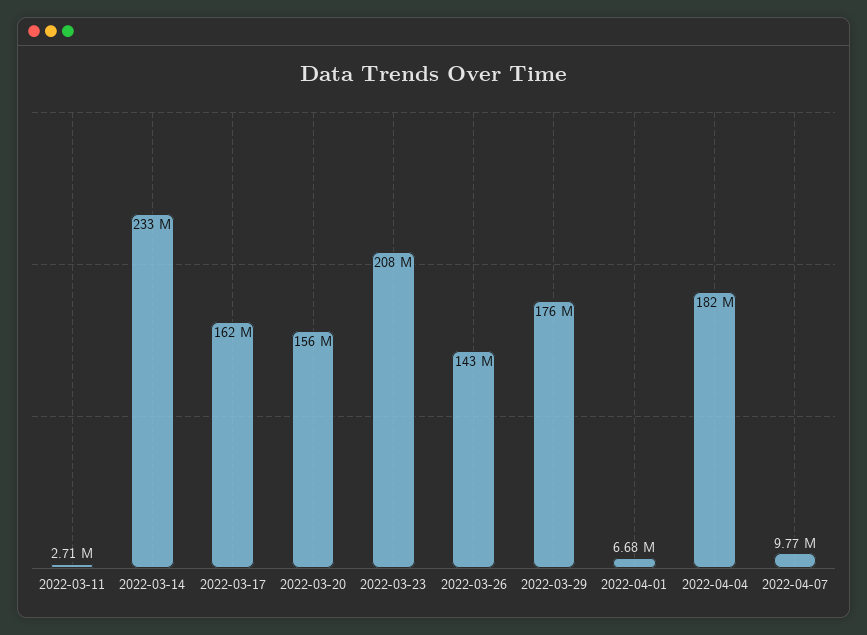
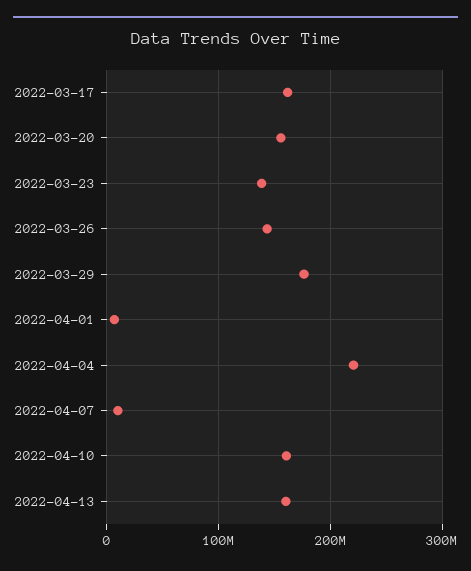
2022-03-11: 2710000 -> none
2022-03-14: 233000000 -> none
2022-03-23: 208000000 -> 140000000
2022-04-04: 182000000 -> 220000000
2022-04-10: none -> 160000000
2022-04-13: none -> 160000000

